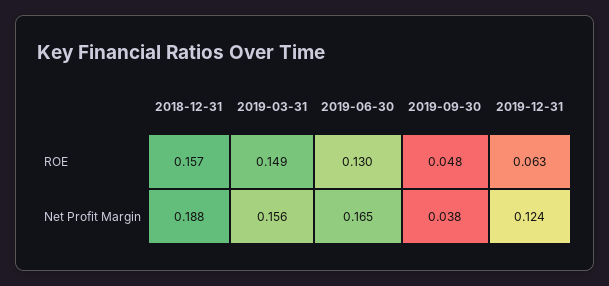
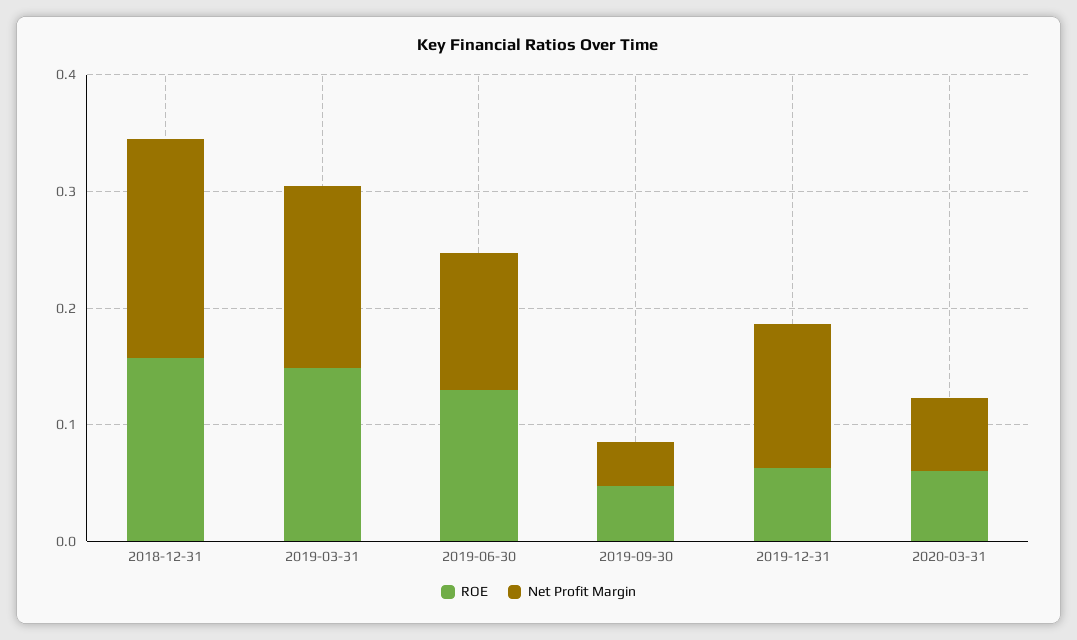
Net Profit Margin, 2019-06-30: 0.165 -> 0.12
ROE, 2020-03-31: none -> 0.06
Net Profit Margin, 2020-03-31: none -> 0.06

